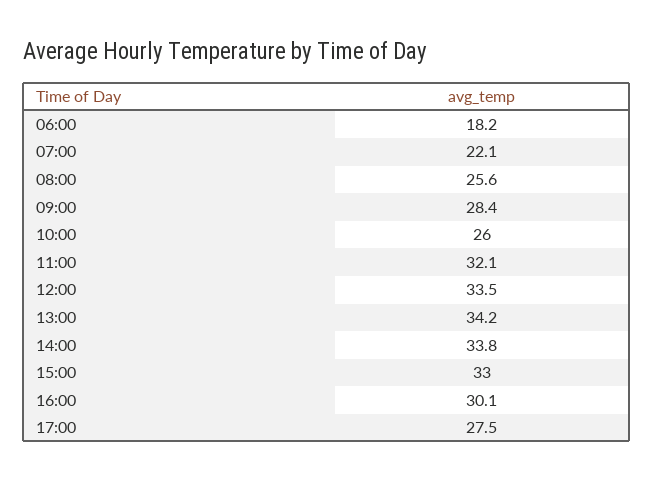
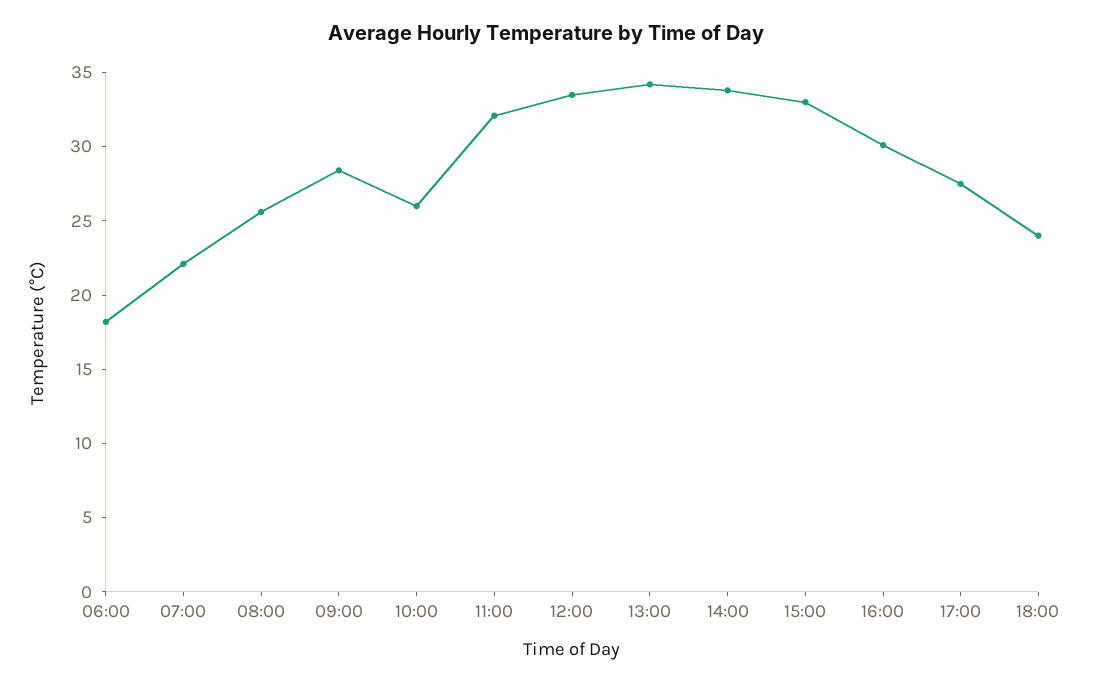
18:00: none -> 24

